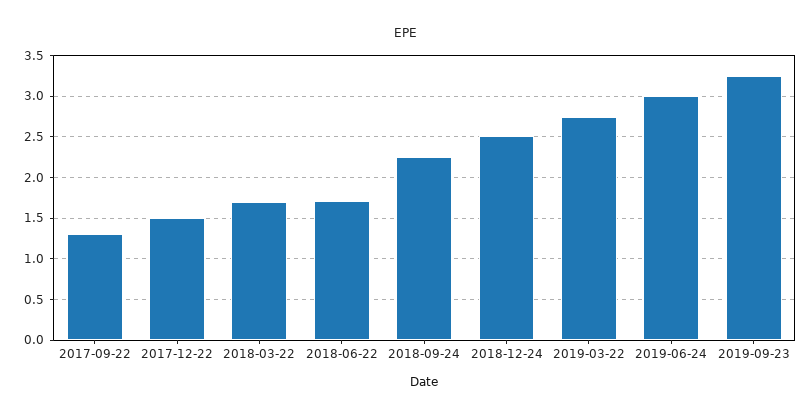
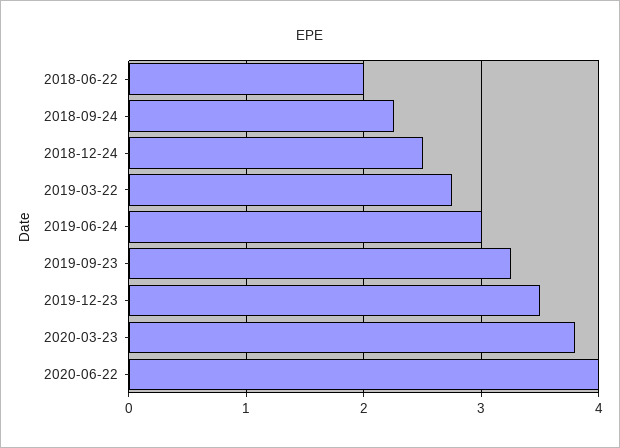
2017-09-22: 1.3 -> none
2017-12-22: 1.5 -> none
2018-03-22: 1.7 -> none
2018-06-22: 1.7 -> 2
2019-12-23: none -> 3.5
2020-03-23: none -> 3.8
2020-06-22: none -> 4

